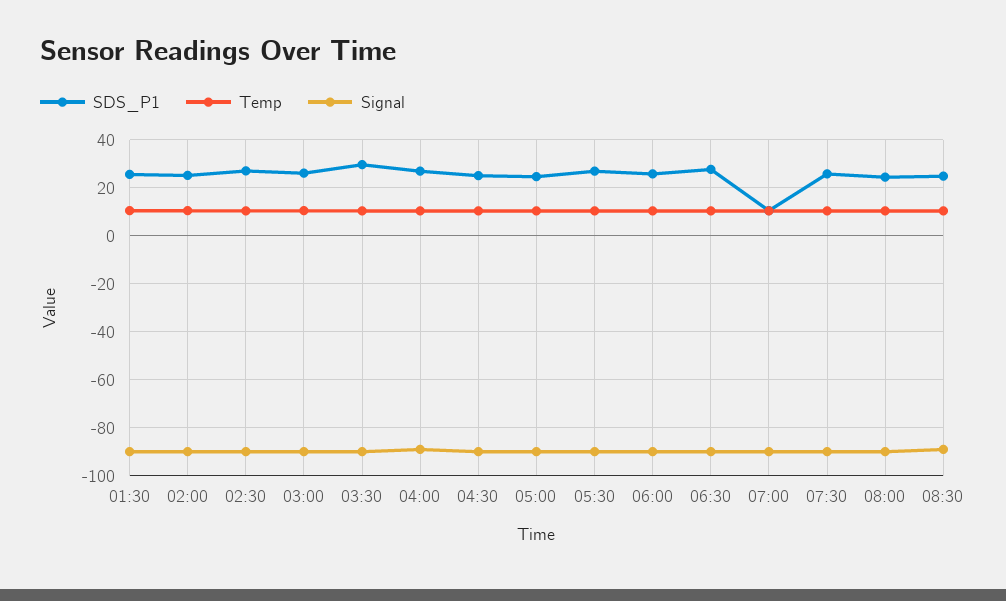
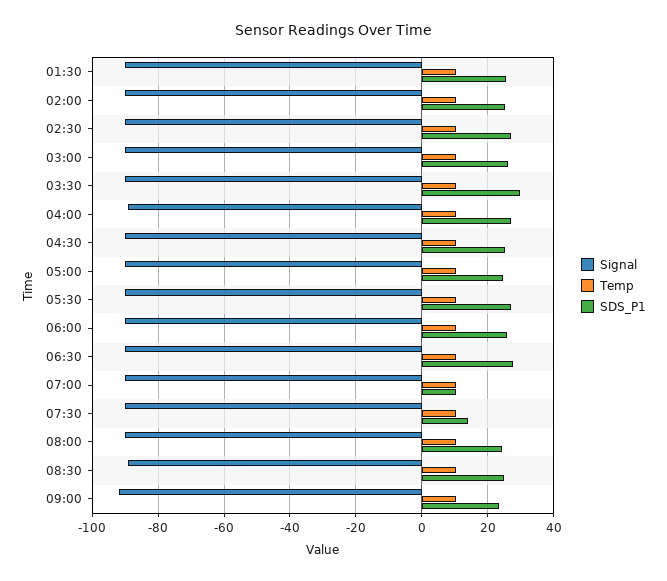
SDS_P1, 07:30: 25 -> 14
Signal, 09:00: none -> -92
Temp, 09:00: none -> 10
SDS_P1, 09:00: none -> 24

